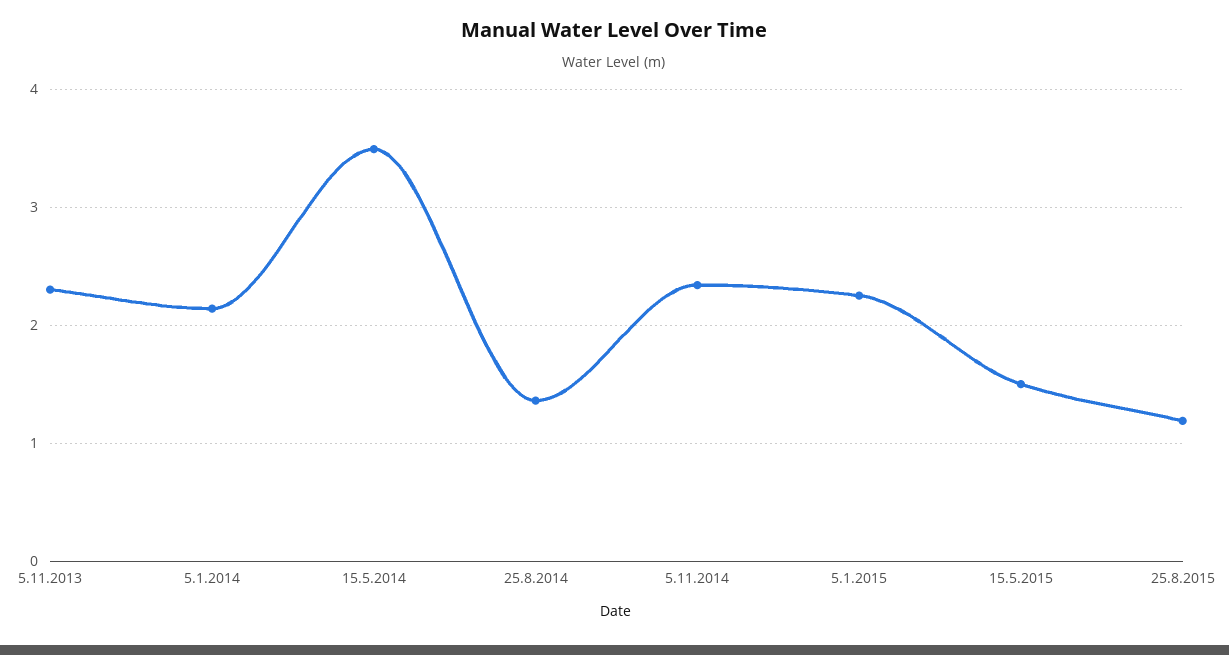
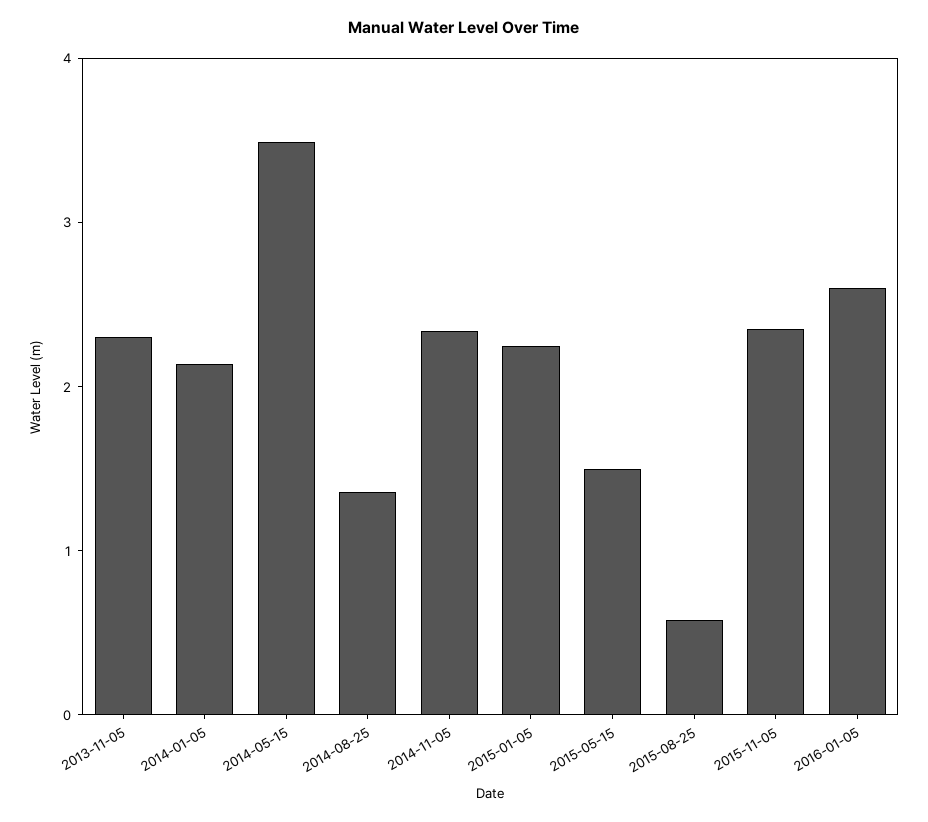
25.8.2015: 1.2 -> 0.6
2015-11-05: none -> 2.4
2016-01-05: none -> 2.6

